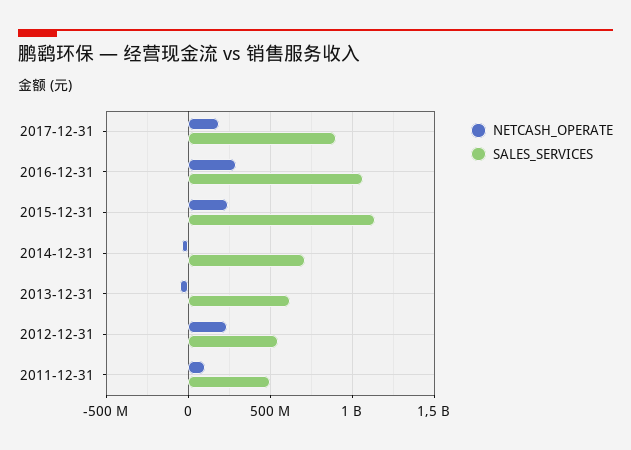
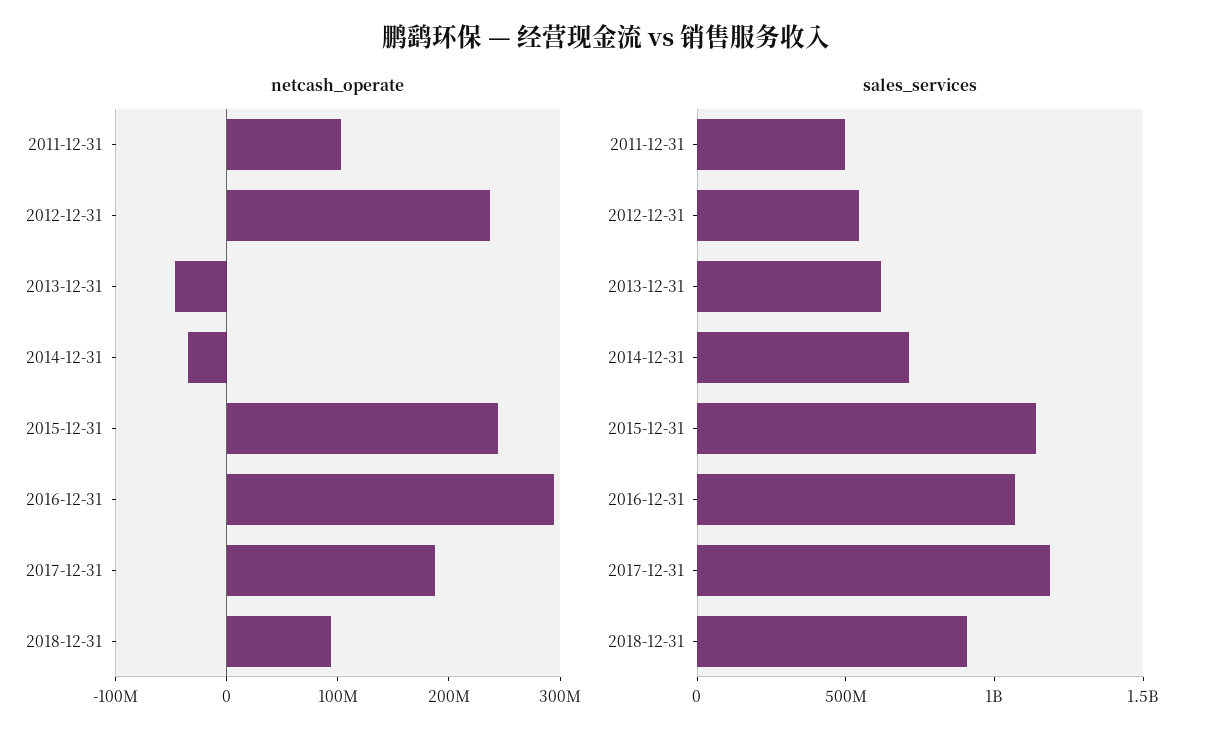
SALES_SERVICES, 2017-12-31: 900000000 -> 1200000000
NETCASH_OPERATE, 2018-12-31: none -> 100000000
SALES_SERVICES, 2018-12-31: none -> 900000000

